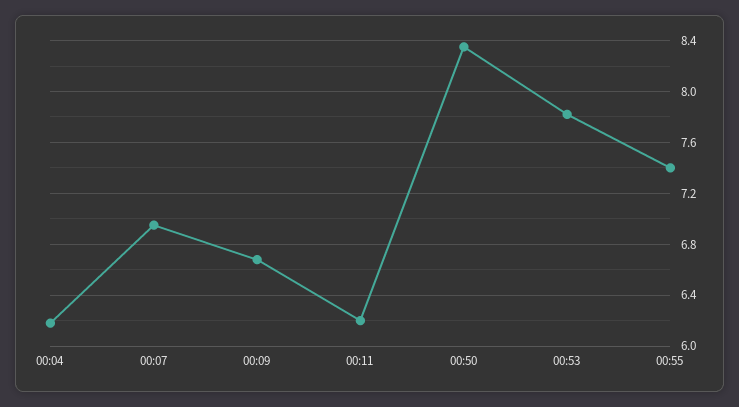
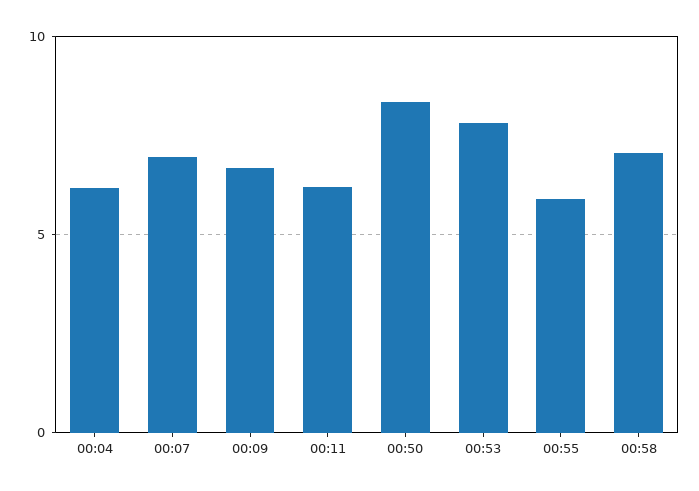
00:55: 7.4 -> 6
00:58: none -> 7

